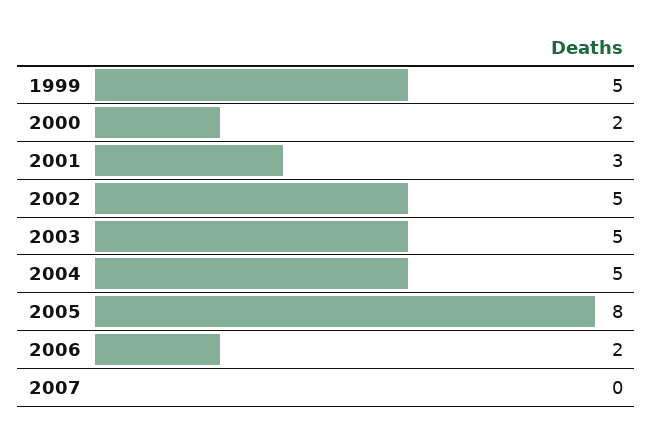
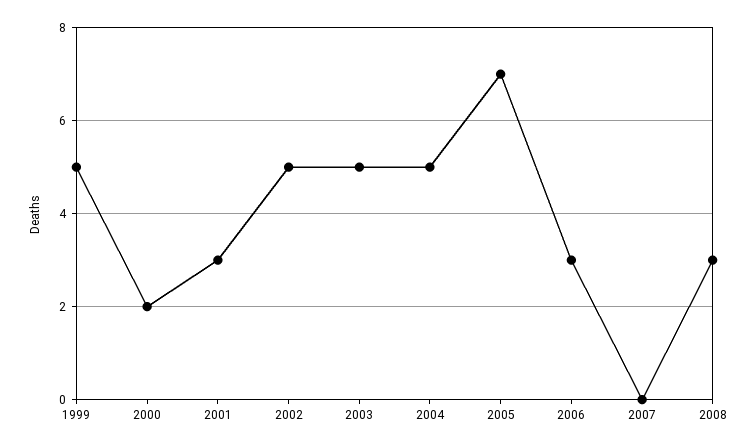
2005: 8 -> 7
2006: 2 -> 3
2008: none -> 3

